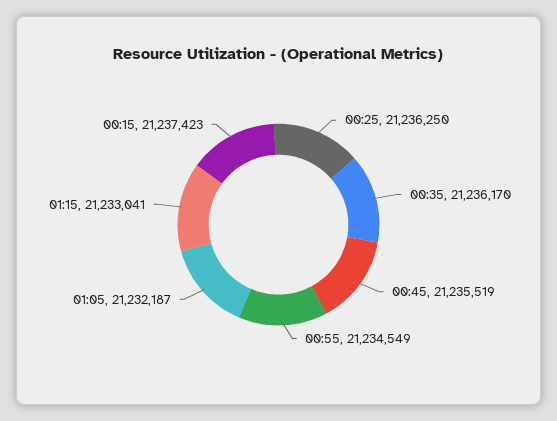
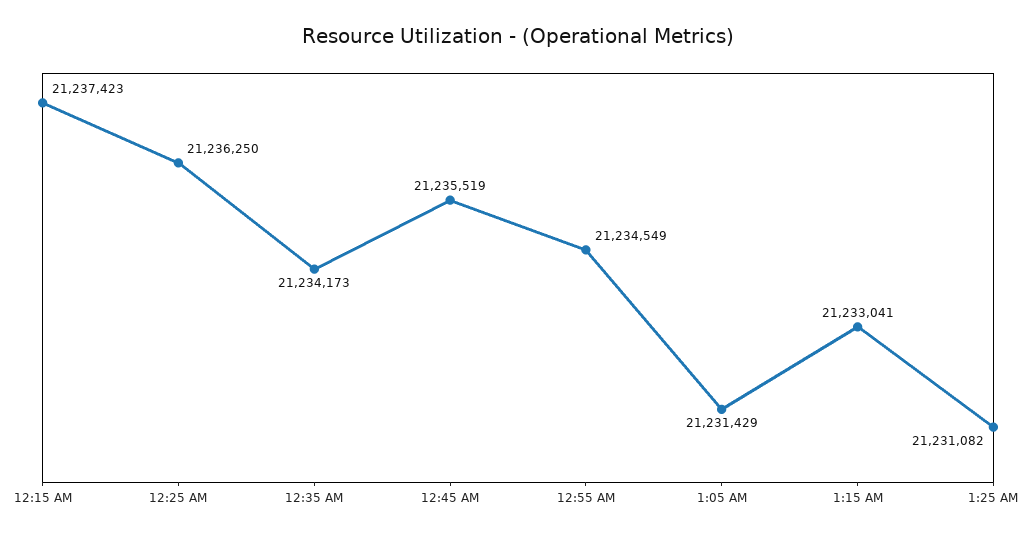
00:35: 21236170 -> 21234173
01:05: 21232187 -> 21231429
1:25 AM: none -> 21231082

